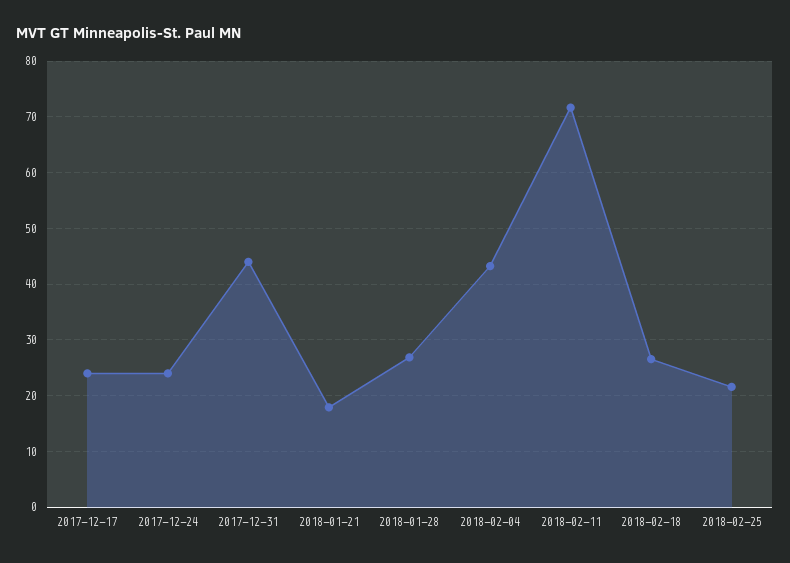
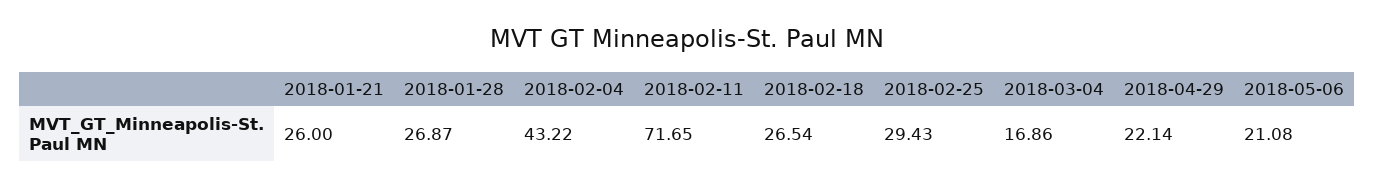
2017-12-17: 24 -> none
2017-12-24: 24 -> none
2017-12-31: 44 -> none
2018-01-21: 18 -> 26
2018-02-25: 22 -> 29.43
2018-03-04: none -> 16.86
2018-04-29: none -> 22.14
2018-05-06: none -> 21.08

